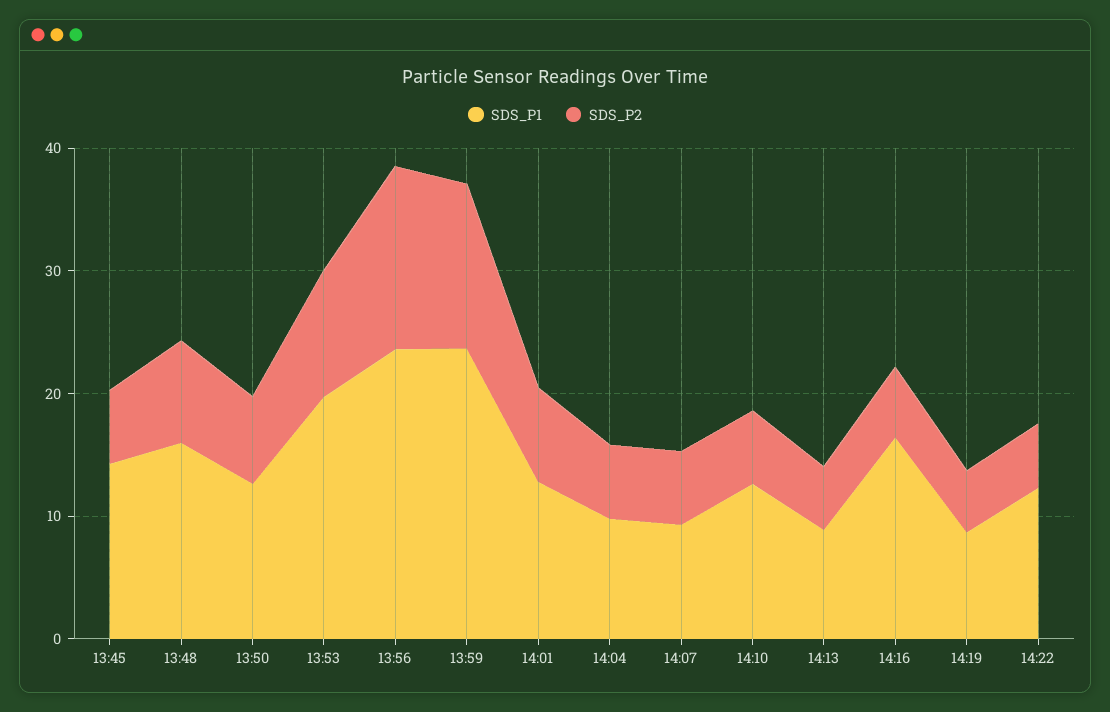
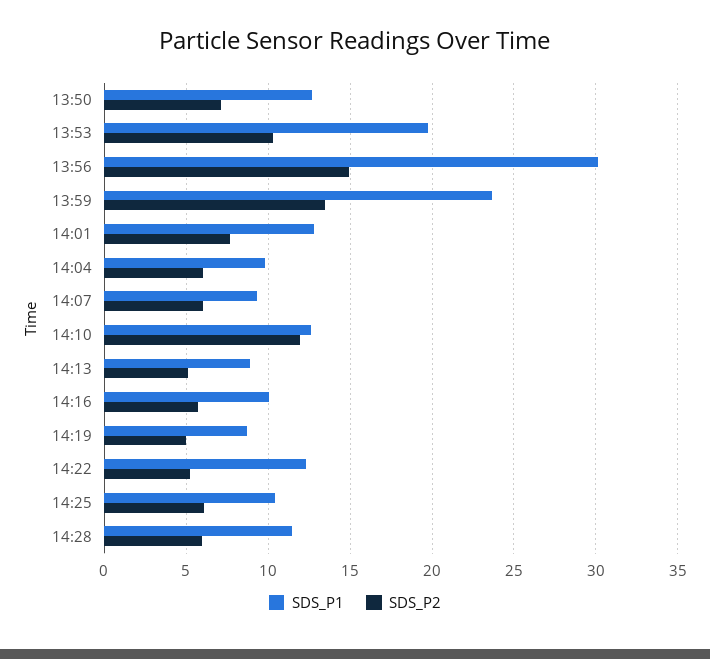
SDS_P1, 13:45: 14 -> none
SDS_P2, 13:45: 6 -> none
SDS_P1, 13:48: 16 -> none
SDS_P2, 13:48: 8 -> none
SDS_P1, 13:56: 24 -> 30
SDS_P2, 14:10: 6 -> 12
SDS_P1, 14:16: 16 -> 10
SDS_P1, 14:25: none -> 10.5
SDS_P2, 14:25: none -> 6
SDS_P1, 14:28: none -> 11.5
SDS_P2, 14:28: none -> 6

